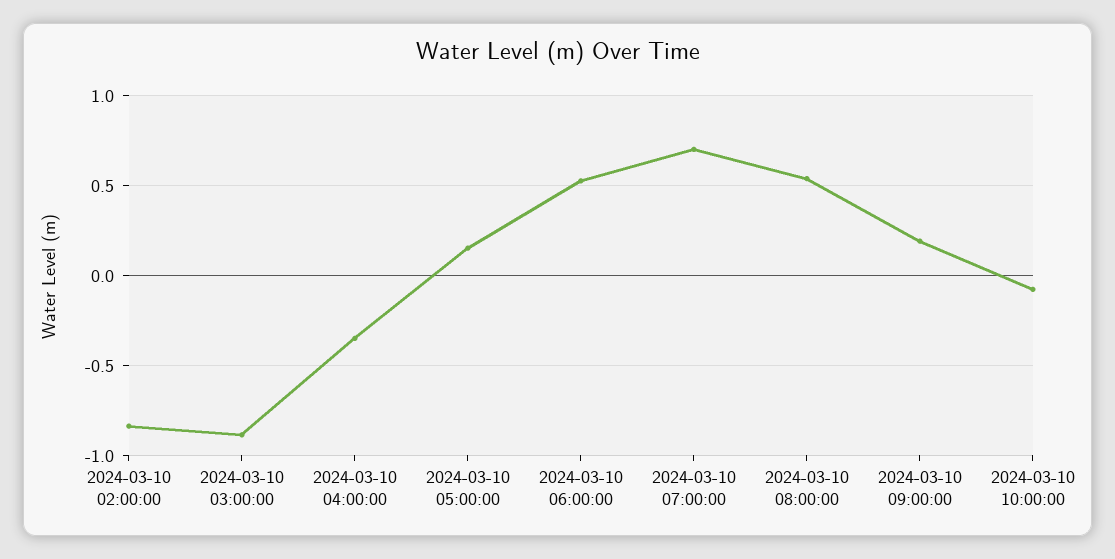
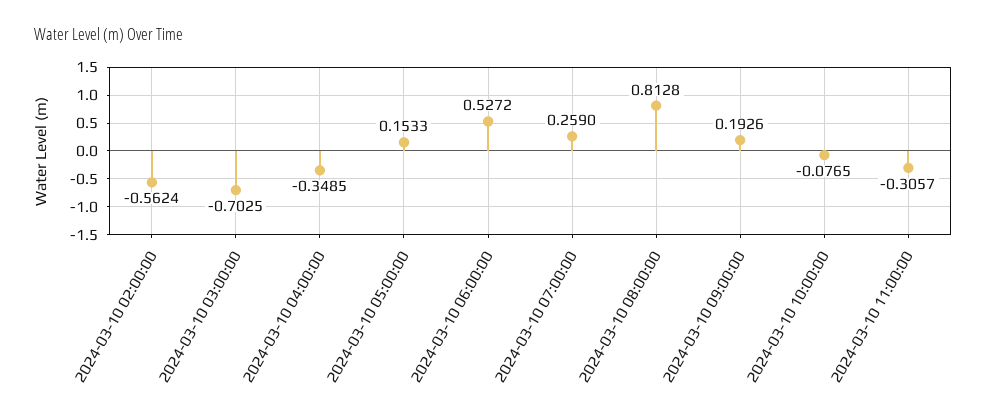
2024-03-10 02:00:00: -0.85 -> -0.5624
2024-03-10 03:00:00: -0.9 -> -0.7025
2024-03-10 07:00:00: 0.7 -> 0.259
2024-03-10 08:00:00: 0.55 -> 0.8128
2024-03-10 11:00:00: none -> -0.3057

